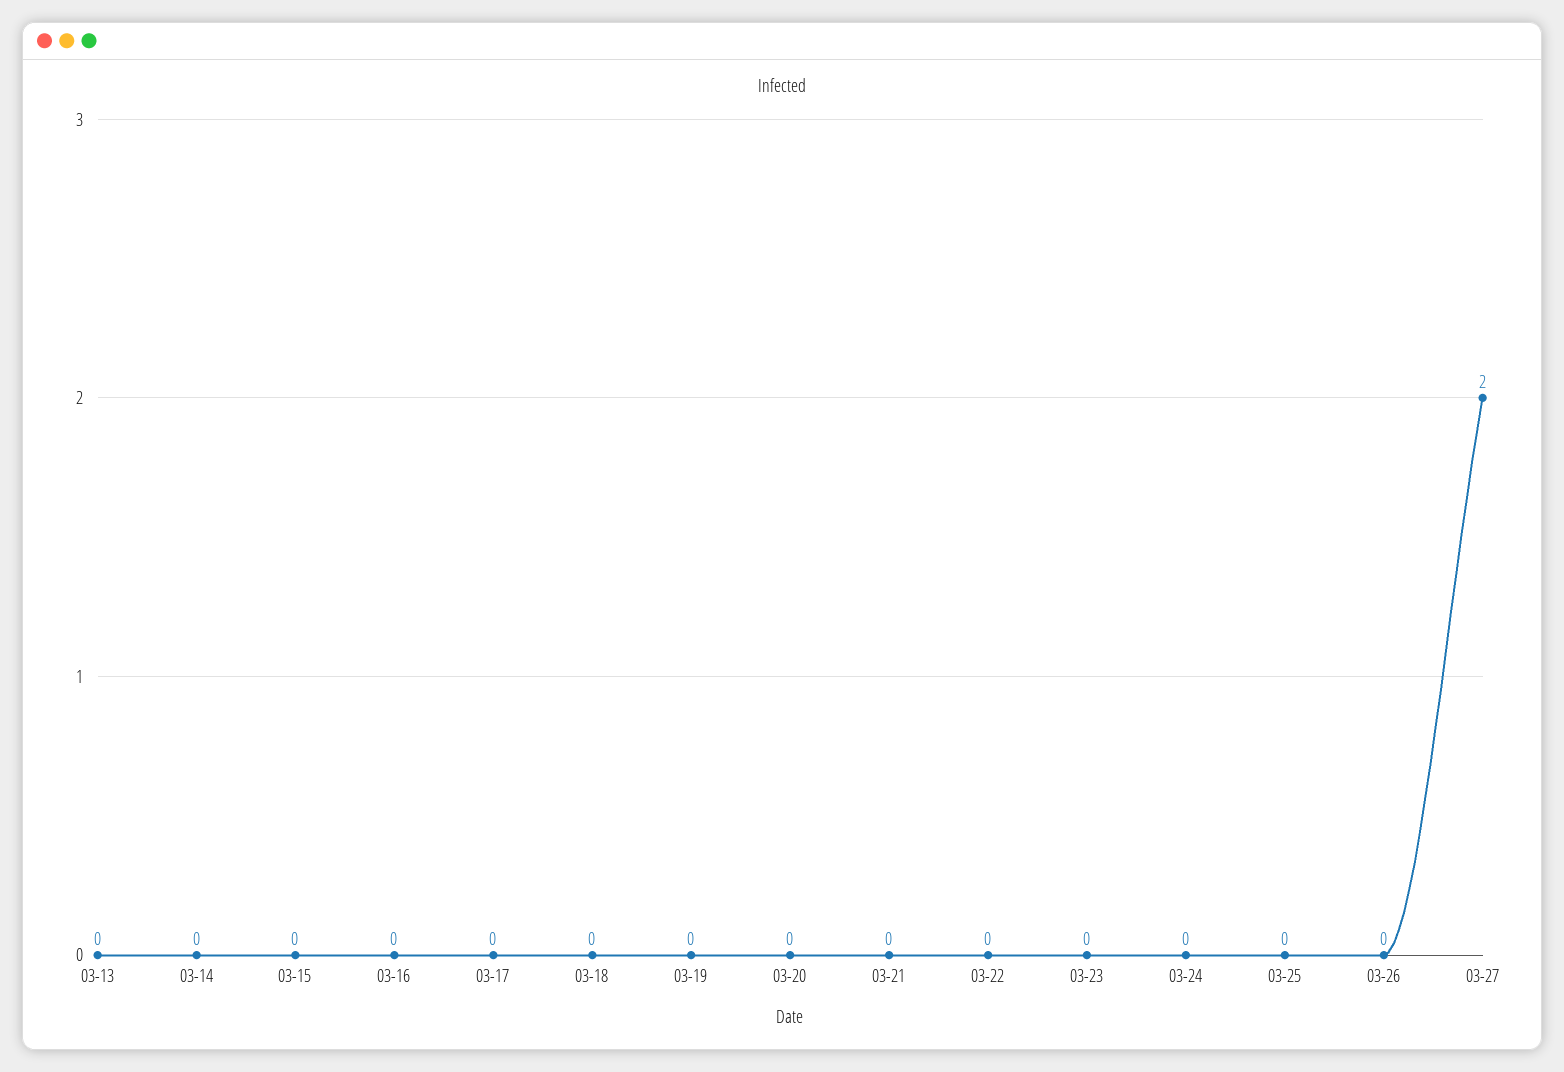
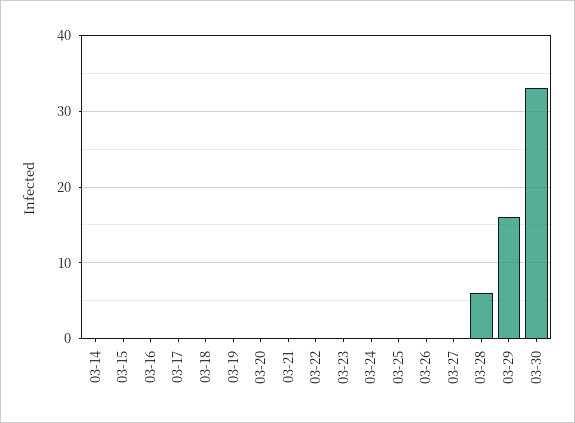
03-13: 0 -> none
03-27: 2 -> 0
03-28: none -> 6
03-29: none -> 16
03-30: none -> 33

